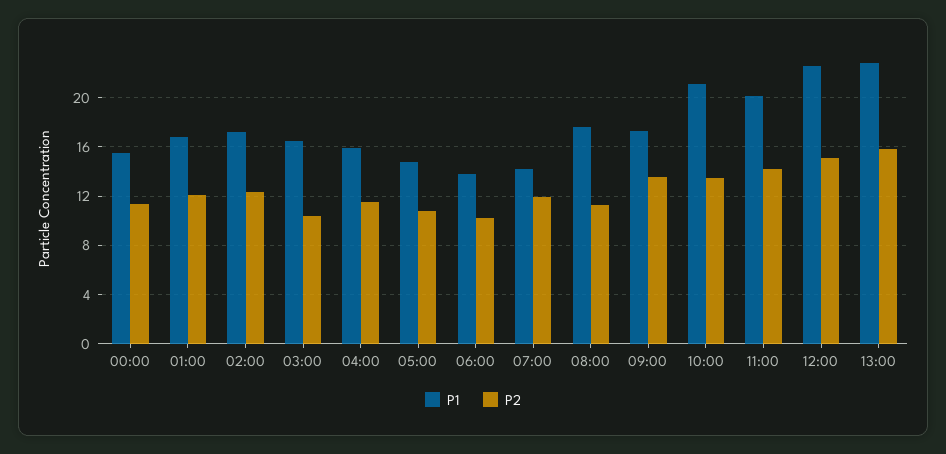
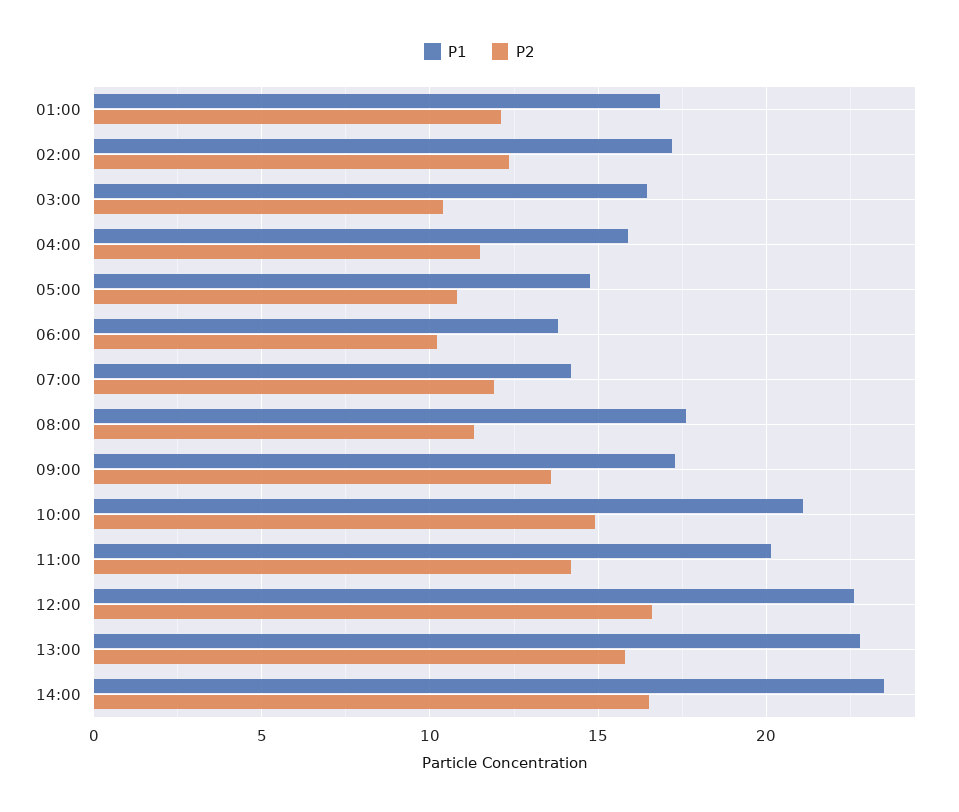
P1, 00:00: 15.5 -> none
P2, 00:00: 11.5 -> none
P2, 10:00: 13.5 -> 15
P2, 12:00: 15 -> 16.5
P1, 14:00: none -> 23.5
P2, 14:00: none -> 16.5

